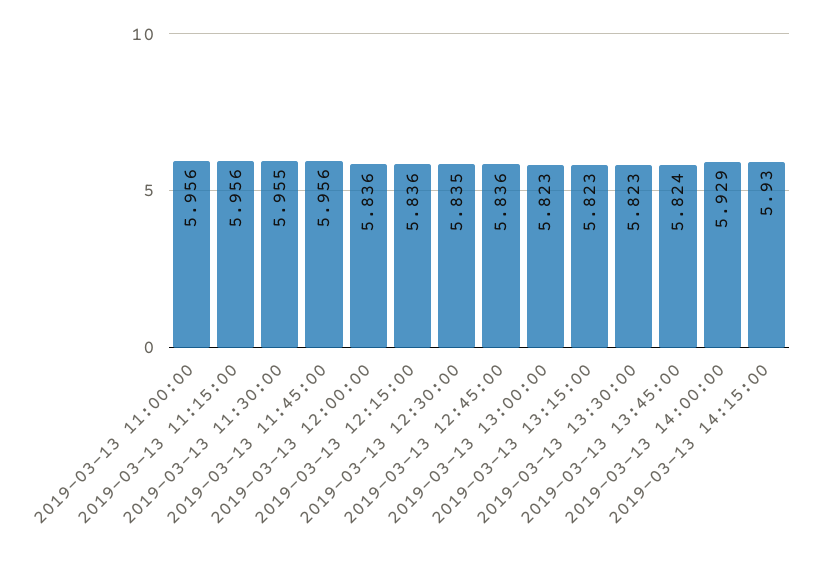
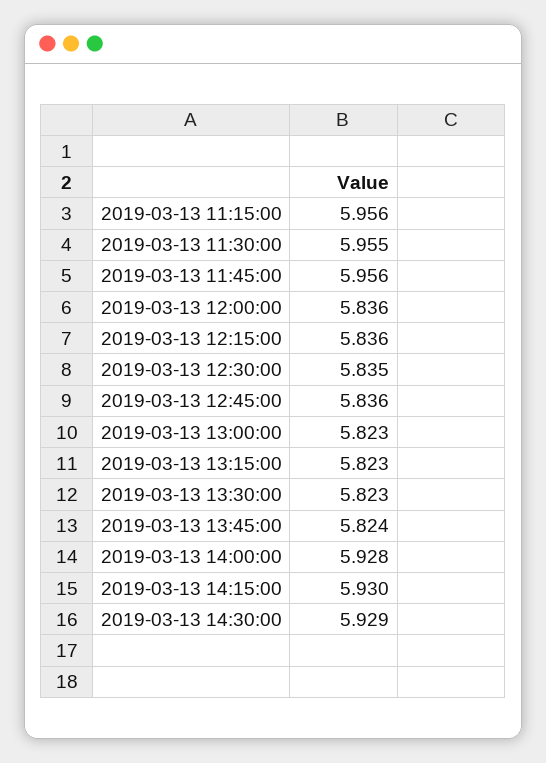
2019-03-13 11:00:00: 5.956 -> none
2019-03-13 14:00:00: 5.929 -> 5.928
2019-03-13 14:30:00: none -> 5.929

